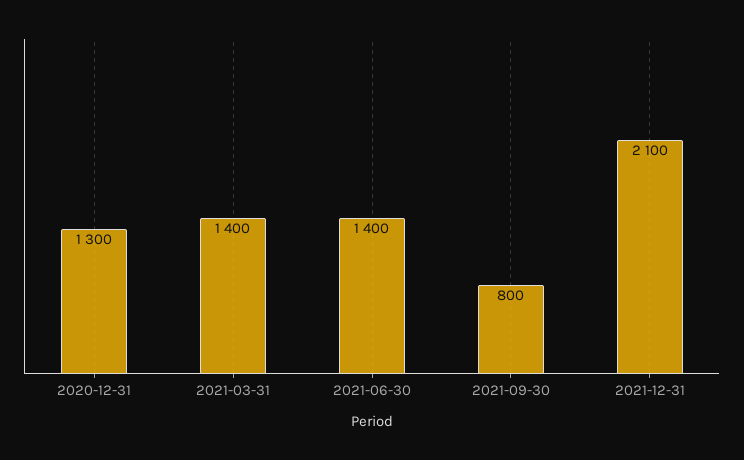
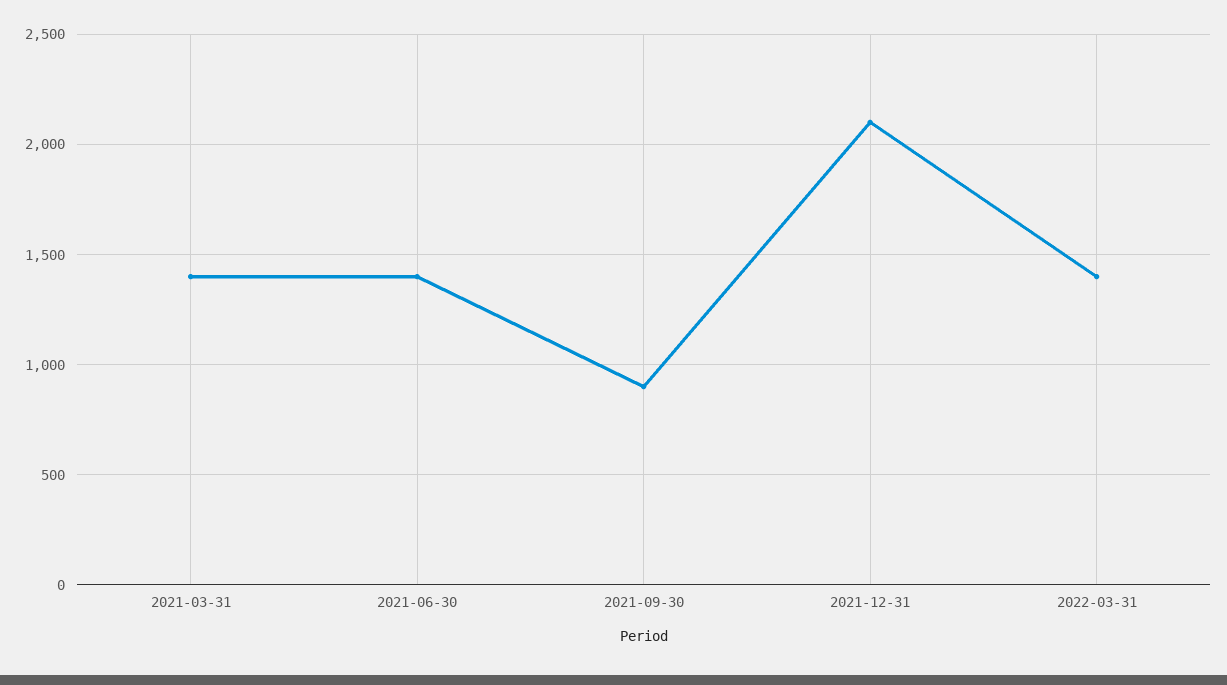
2020-12-31: 1300 -> none
2021-09-30: 800 -> 900
2022-03-31: none -> 1400

